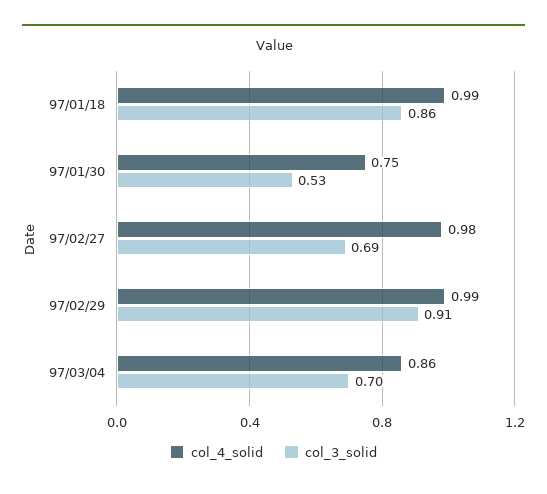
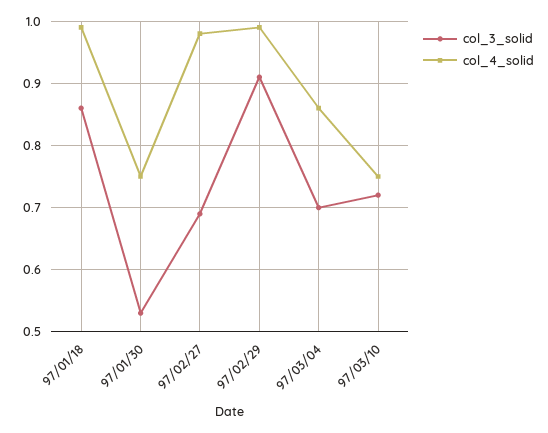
col_3_solid, 97/03/10: none -> 0.72
col_4_solid, 97/03/10: none -> 0.75

